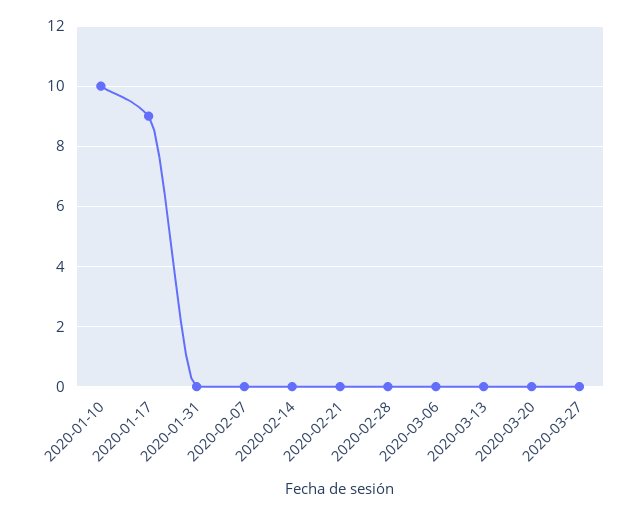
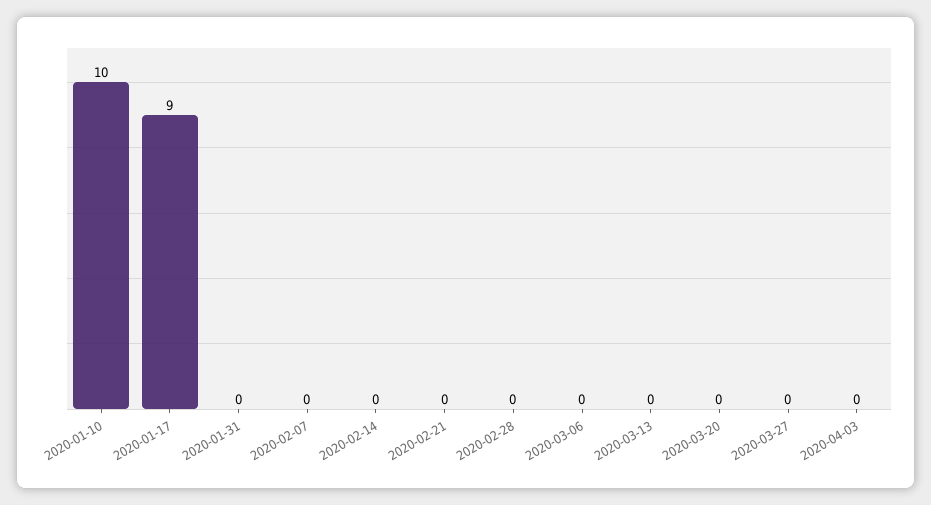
2020-04-03: none -> 0

